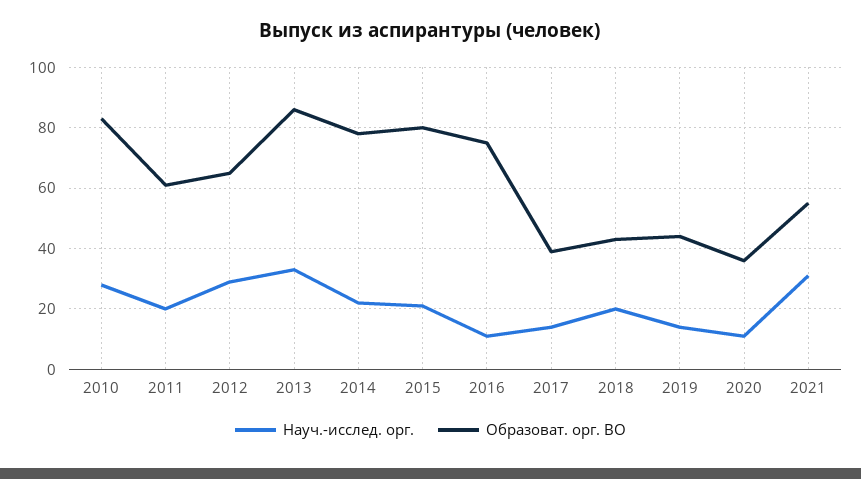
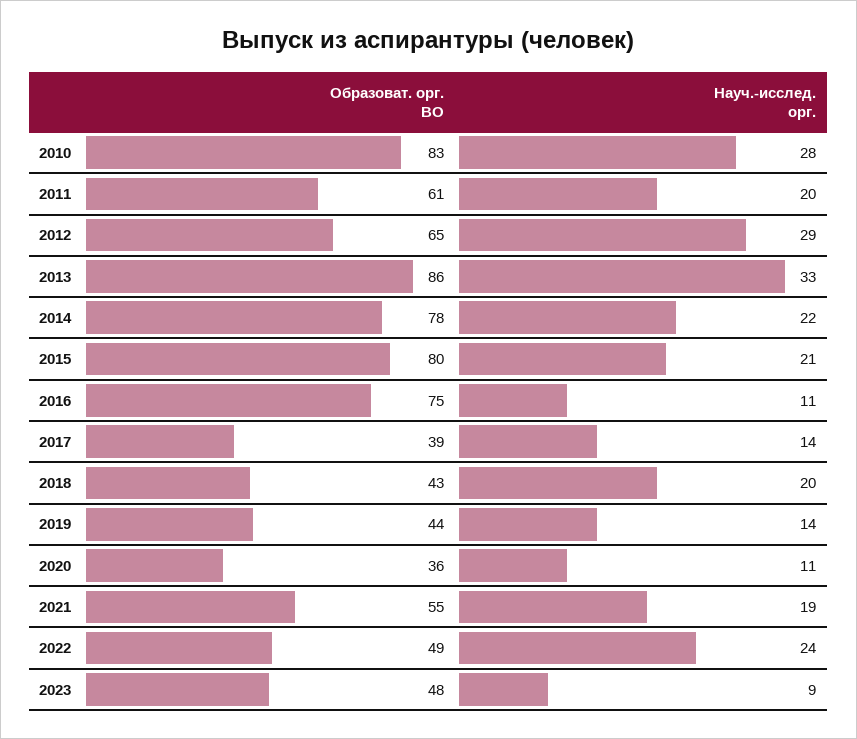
Науч.-исслед. орг., 2021: 30 -> 19
Образоват. орг. ВО, 2022: none -> 49
Науч.-исслед. орг., 2022: none -> 24
Образоват. орг. ВО, 2023: none -> 48
Науч.-исслед. орг., 2023: none -> 9

